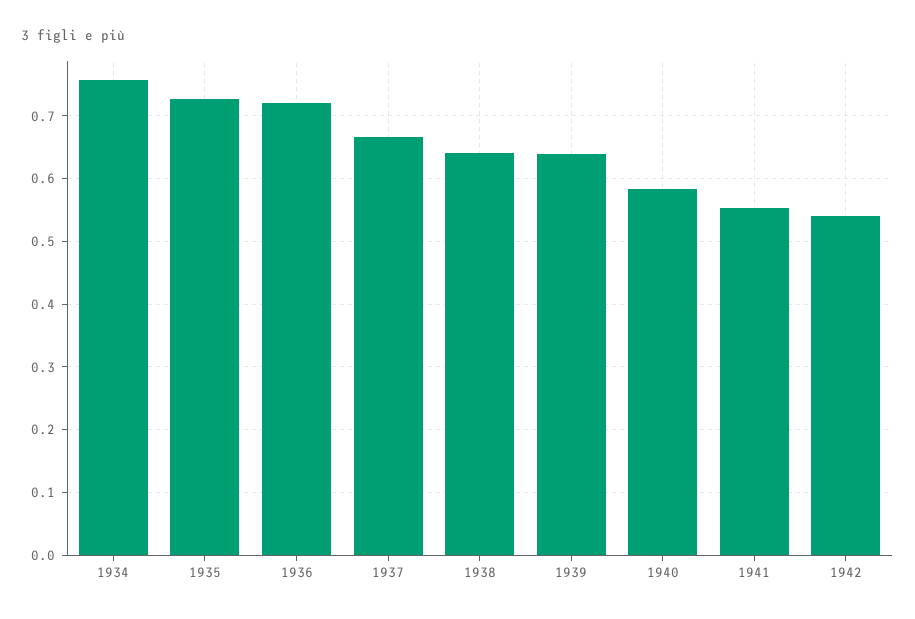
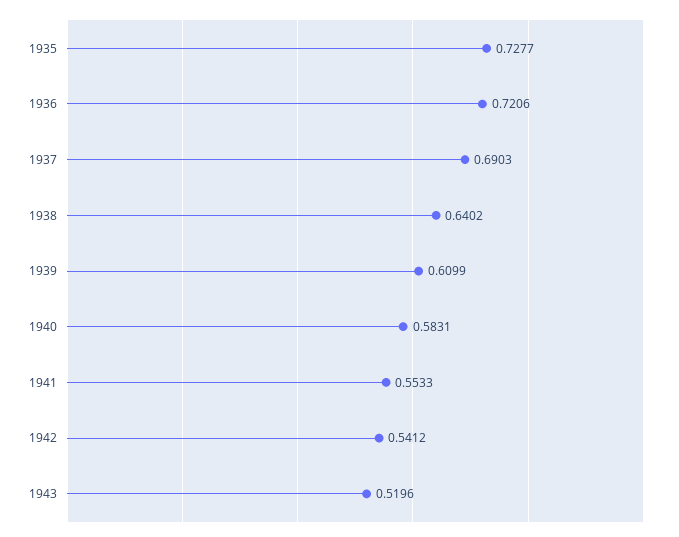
1934: 0.76 -> none
1937: 0.67 -> 0.6903
1939: 0.64 -> 0.6099
1943: none -> 0.5196

